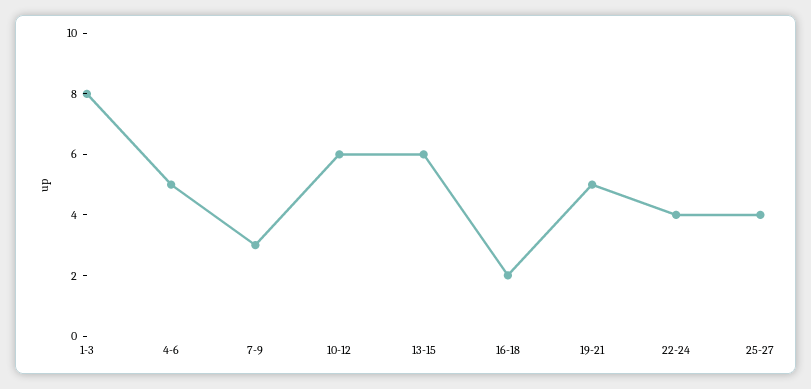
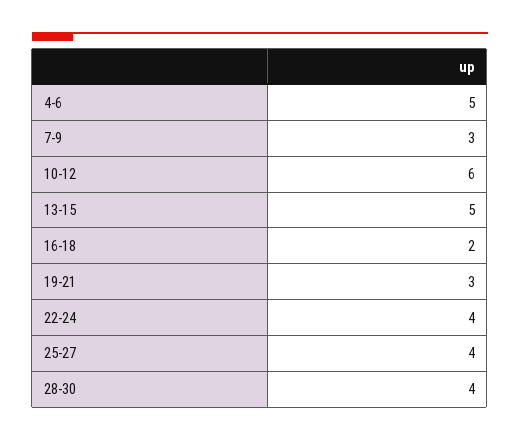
1-3: 8 -> none
13-15: 6 -> 5
19-21: 5 -> 3
28-30: none -> 4

